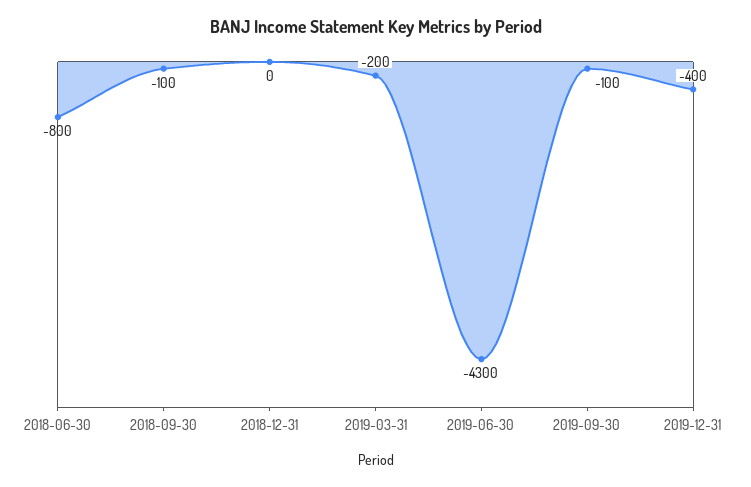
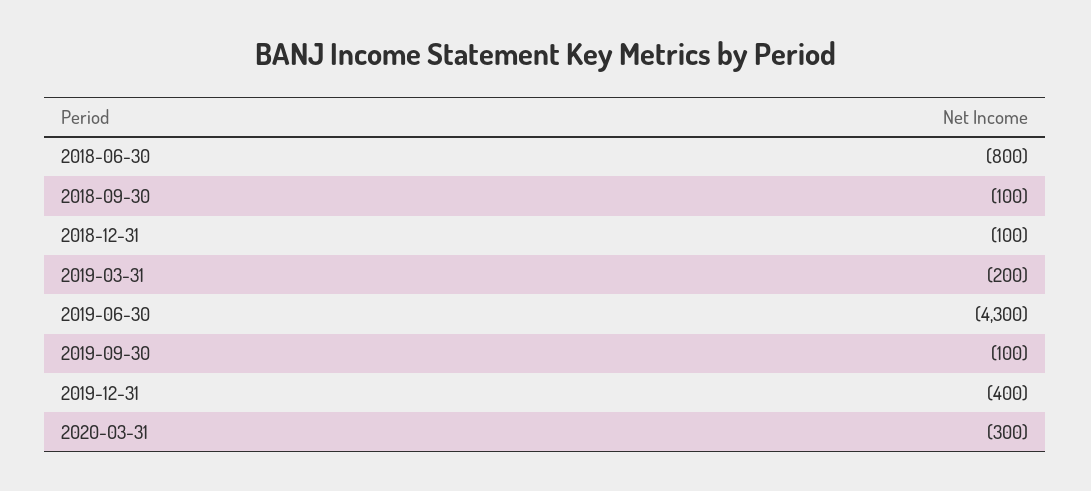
2018-12-31: 0 -> -100
2020-03-31: none -> -300

